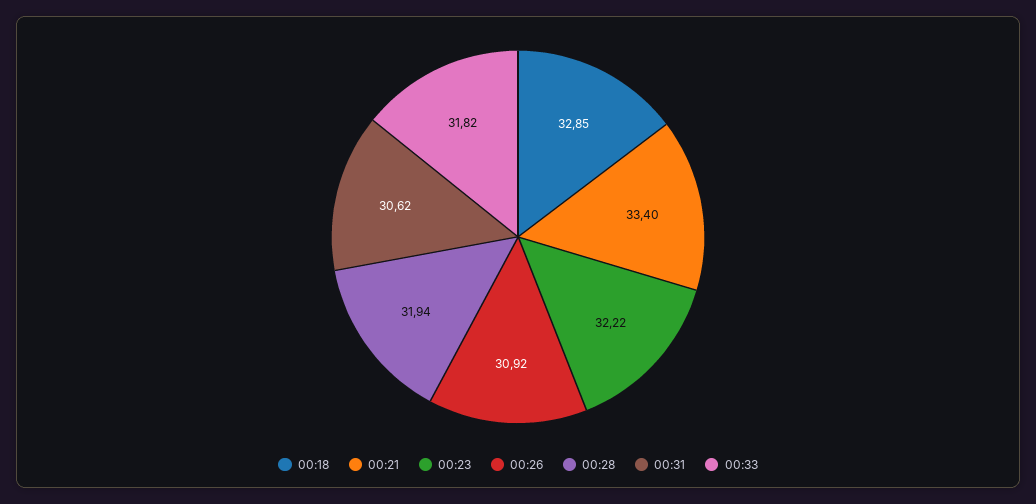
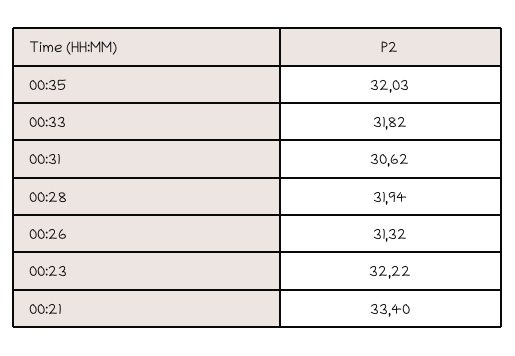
00:18: 32.85 -> none
00:26: 30.92 -> 31.32
00:35: none -> 32.03

